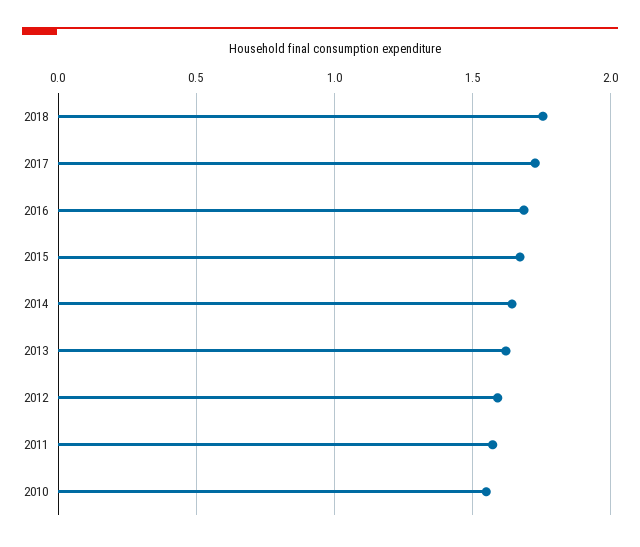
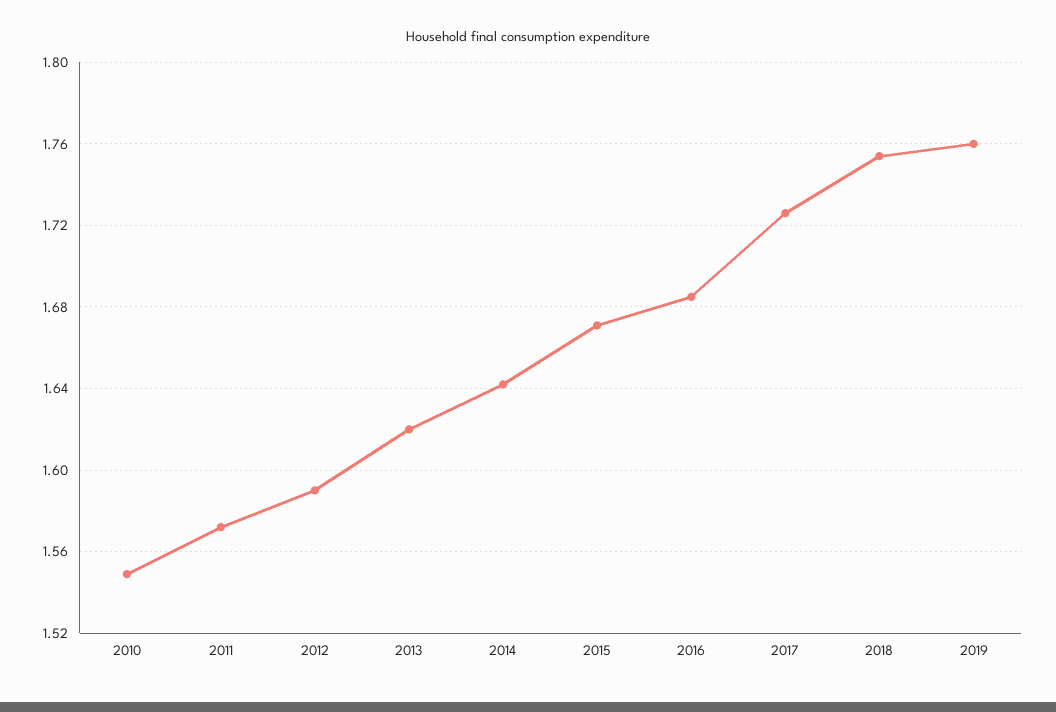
2019: none -> 1.76

